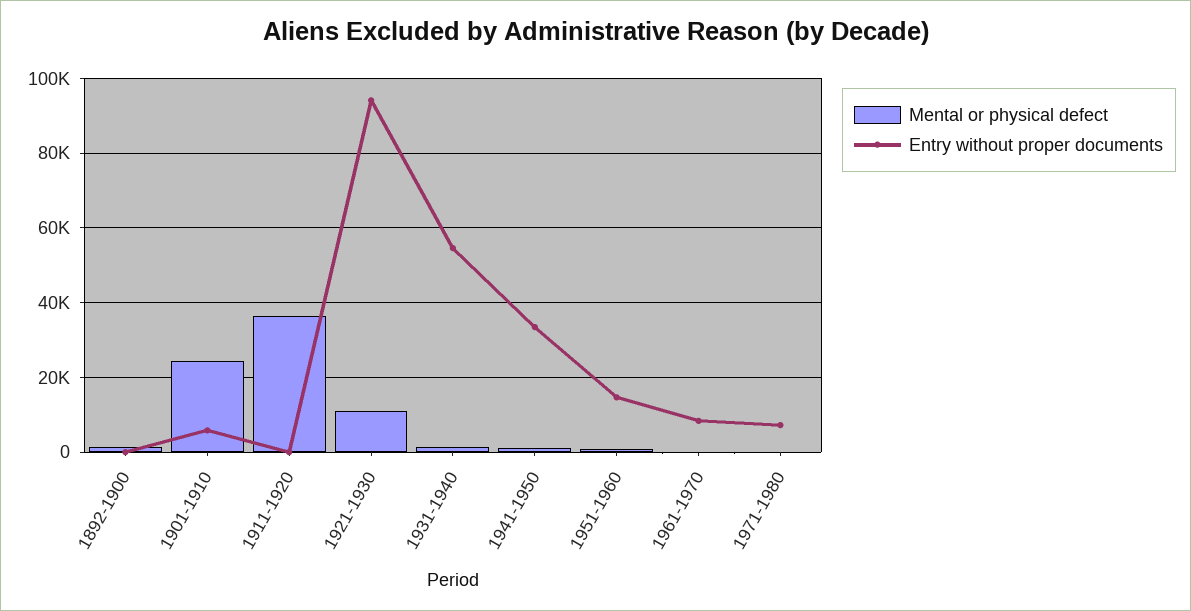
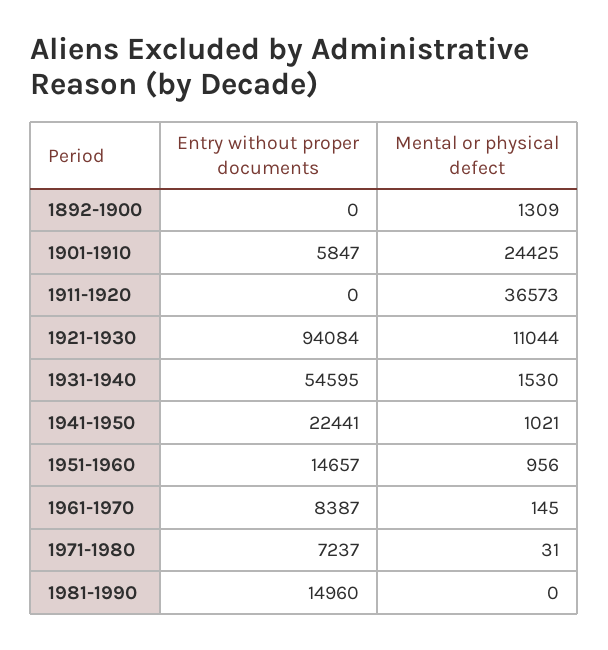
Entry without proper documents, 1941-1950: 34000 -> 22441
Entry without proper documents, 1981-1990: none -> 14960
Mental or physical defect, 1981-1990: none -> 0

